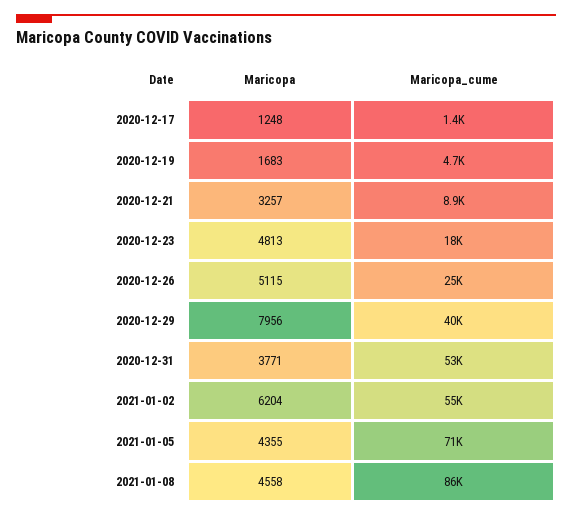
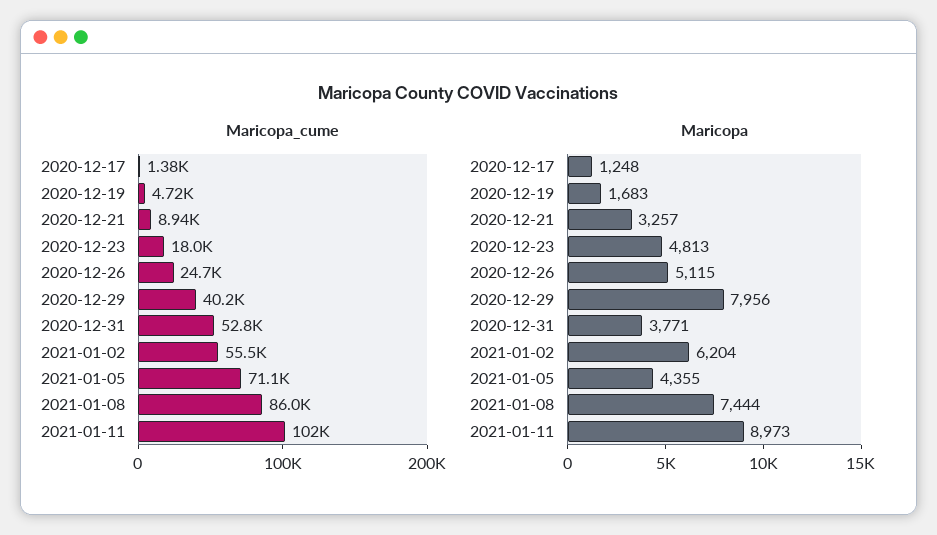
Maricopa, 2021-01-08: 4558 -> 7444
Maricopa_cume, 2021-01-11: none -> 102000
Maricopa, 2021-01-11: none -> 8973

